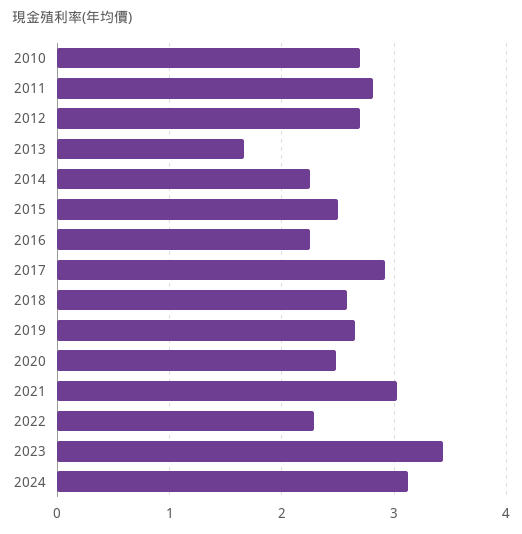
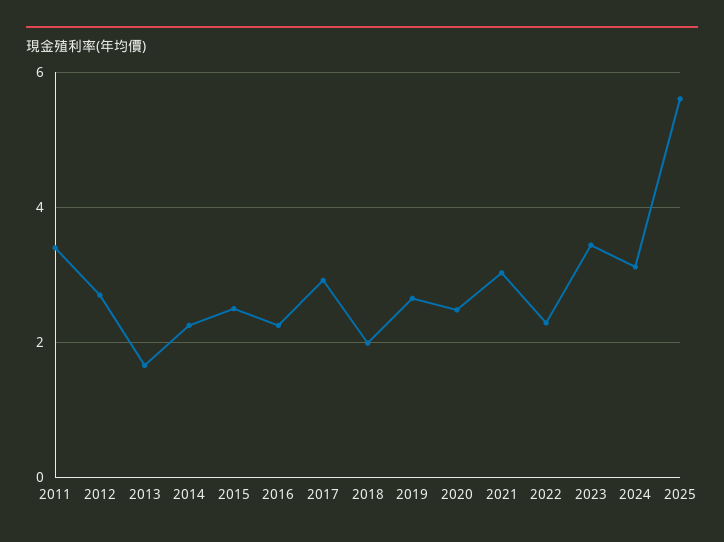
2010: 2.7 -> none
2011: 2.8 -> 3.4
2018: 2.6 -> 2
2025: none -> 5.6

